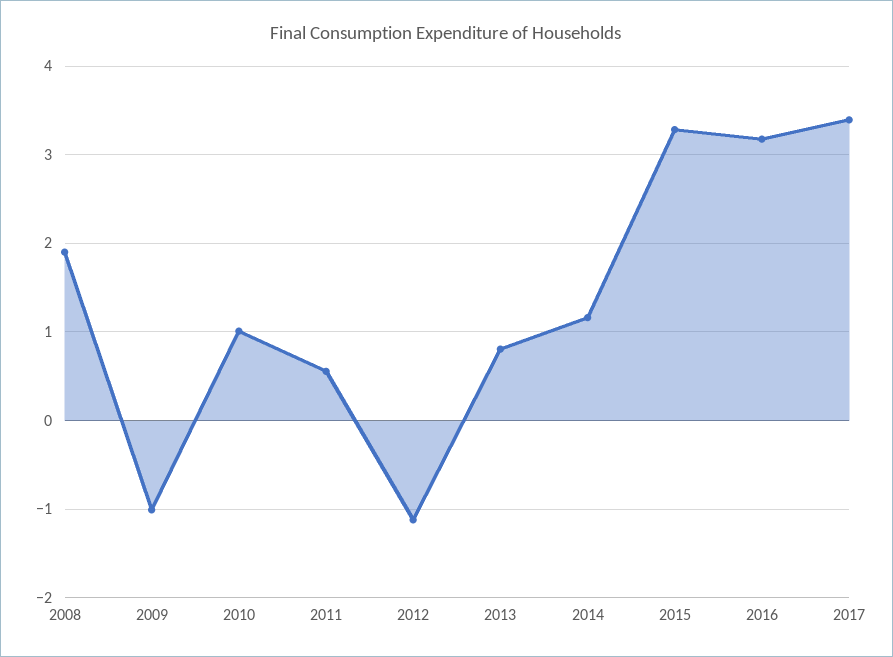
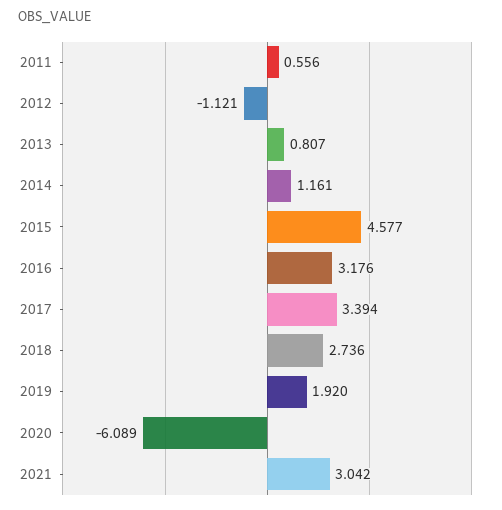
2008: 1.9 -> none
2009: -1 -> none
2010: 1 -> none
2015: 3.3 -> 4.577
2018: none -> 2.736
2019: none -> 1.92
2020: none -> -6.089
2021: none -> 3.042

